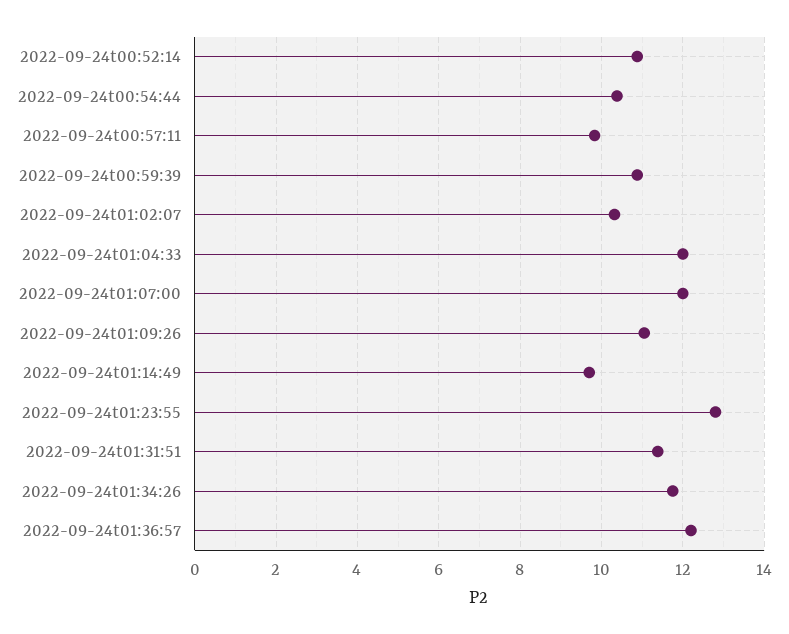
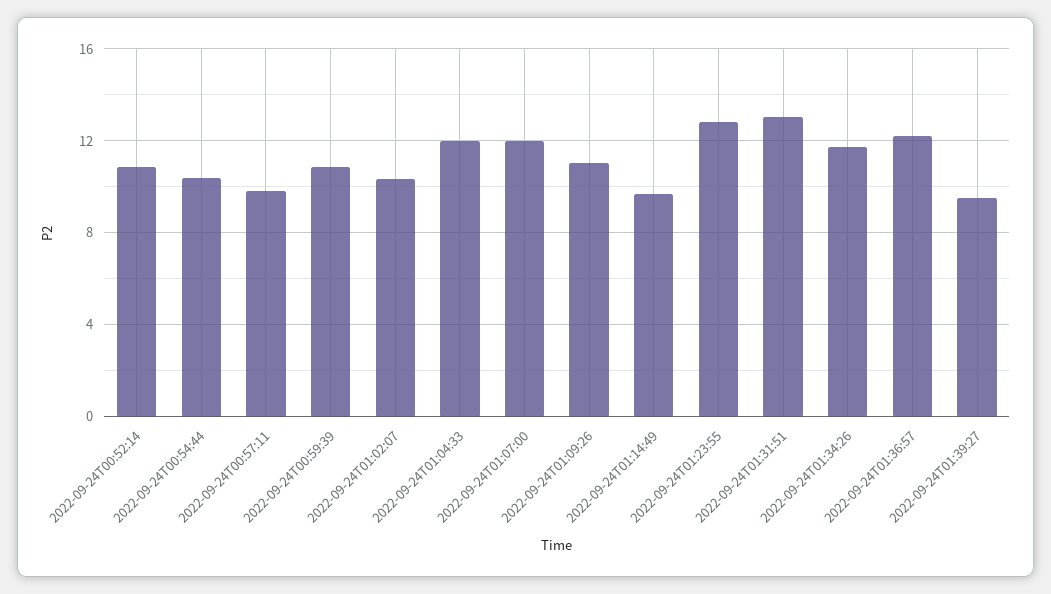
2022-09-24t01:31:51: 11.4 -> 13
2022-09-24T01:39:27: none -> 9.5

